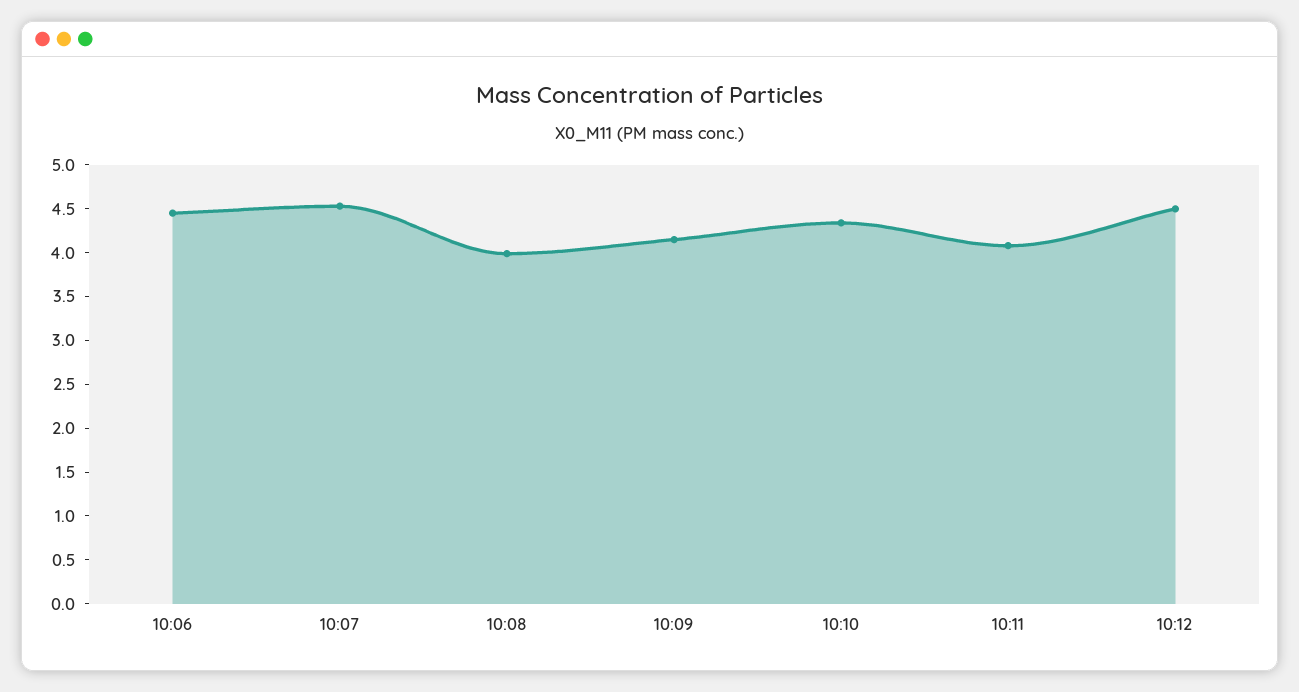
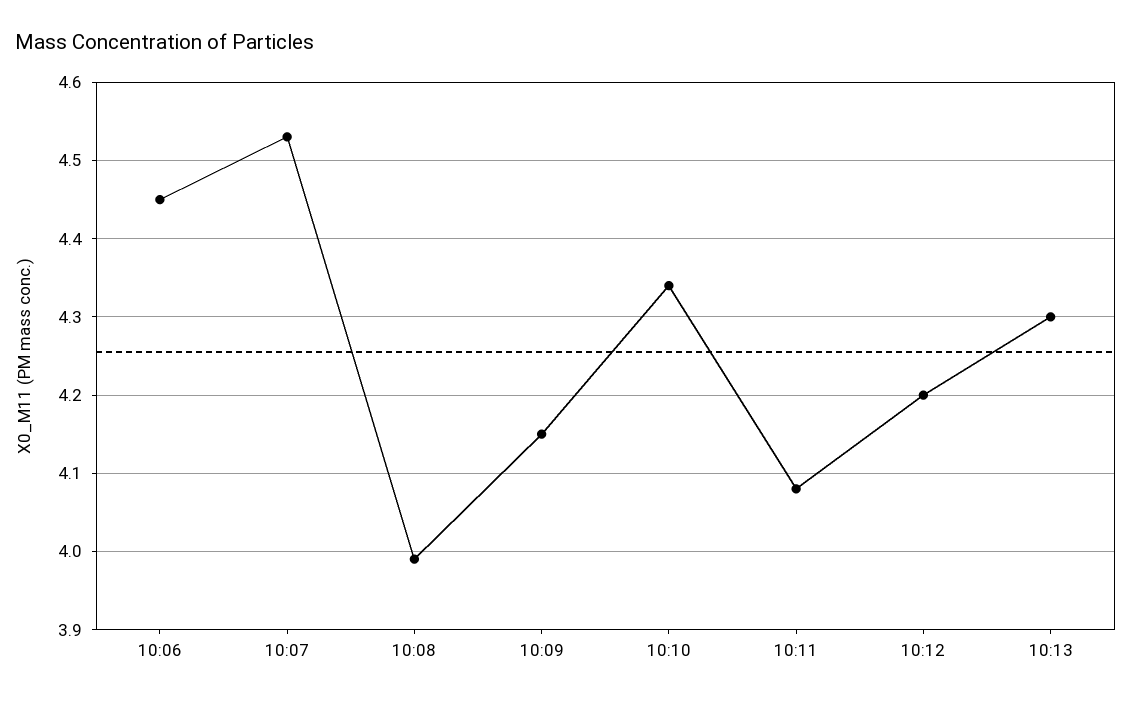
10:12: 4.5 -> 4.2
10:13: none -> 4.3

